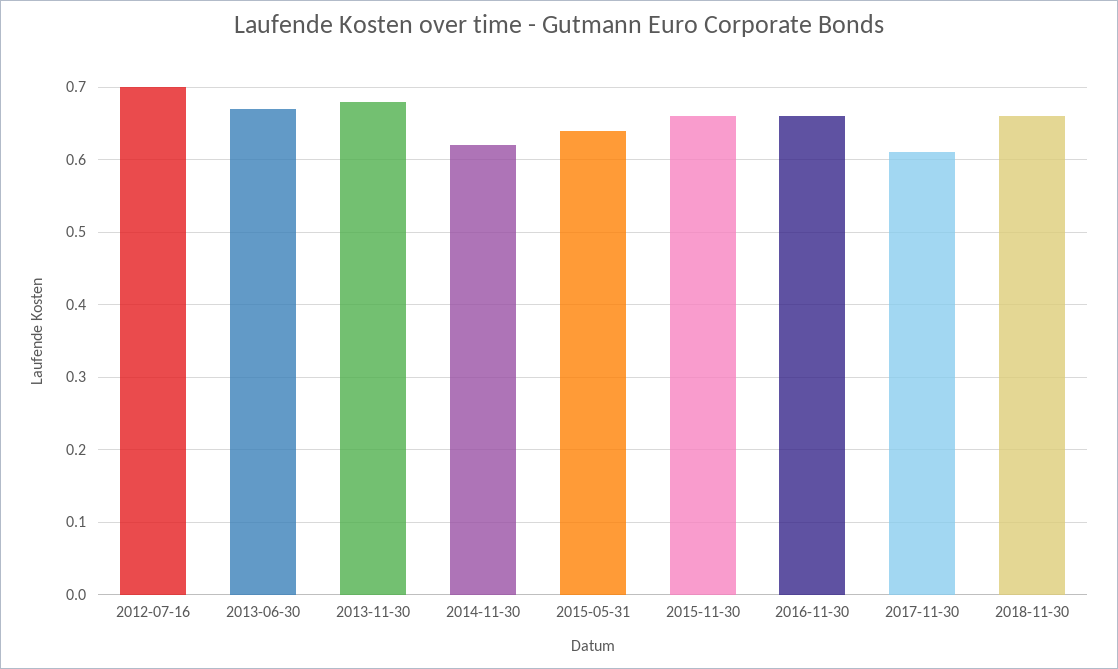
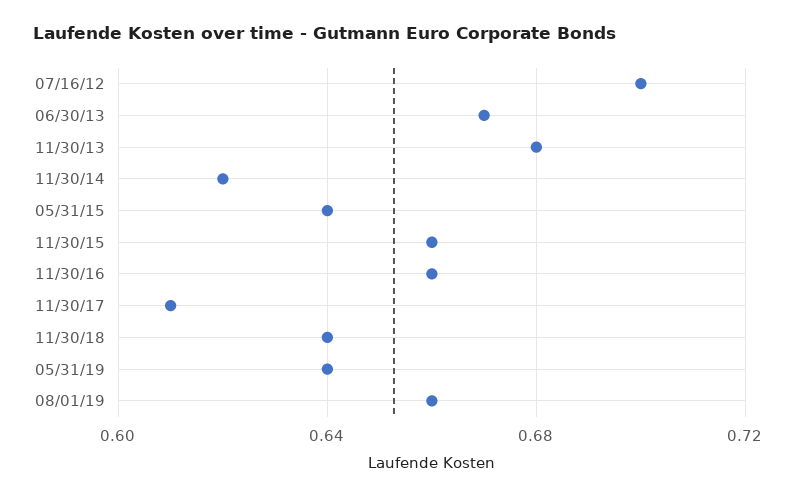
2018-11-30: 0.66 -> 0.64
05/31/19: none -> 0.64
08/01/19: none -> 0.66

